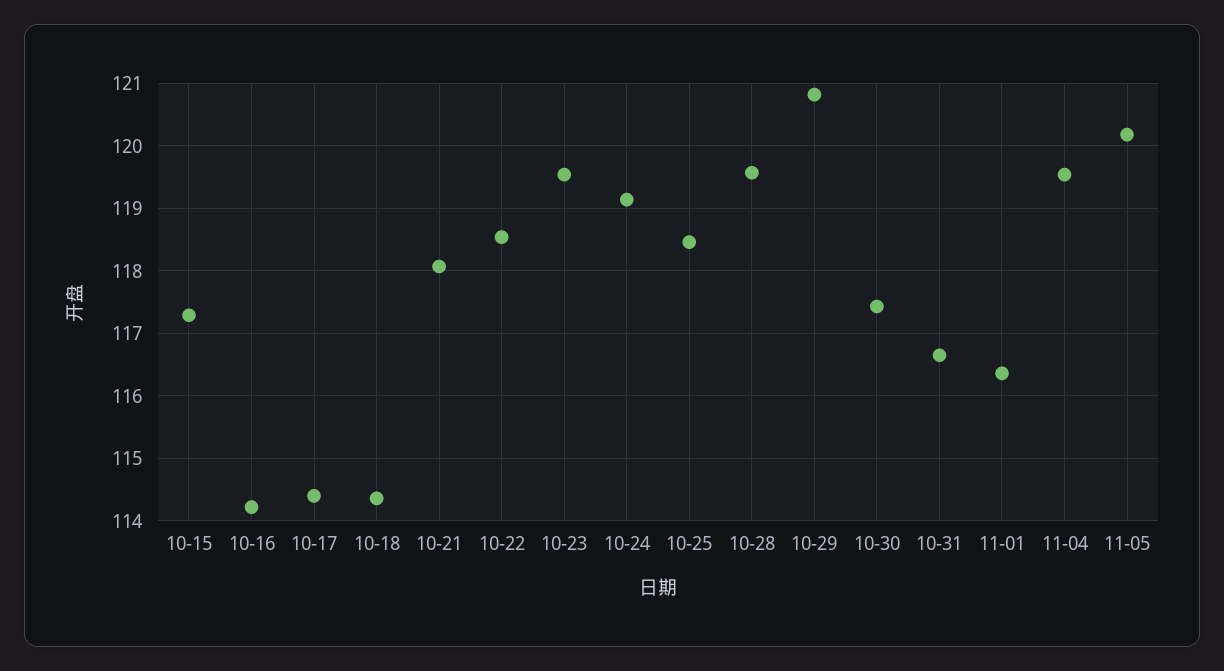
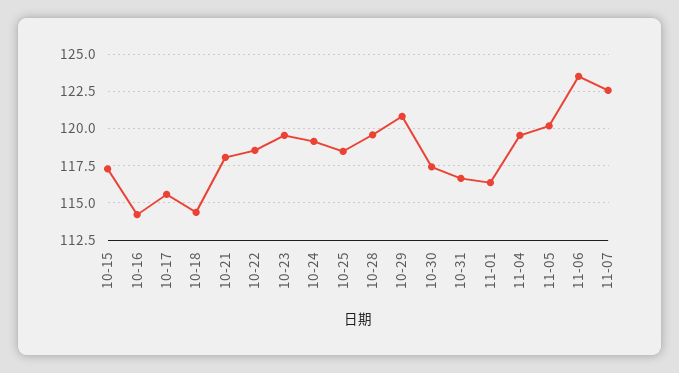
10-17: 114.4 -> 115.5
11-06: none -> 123.5
11-07: none -> 122.5

